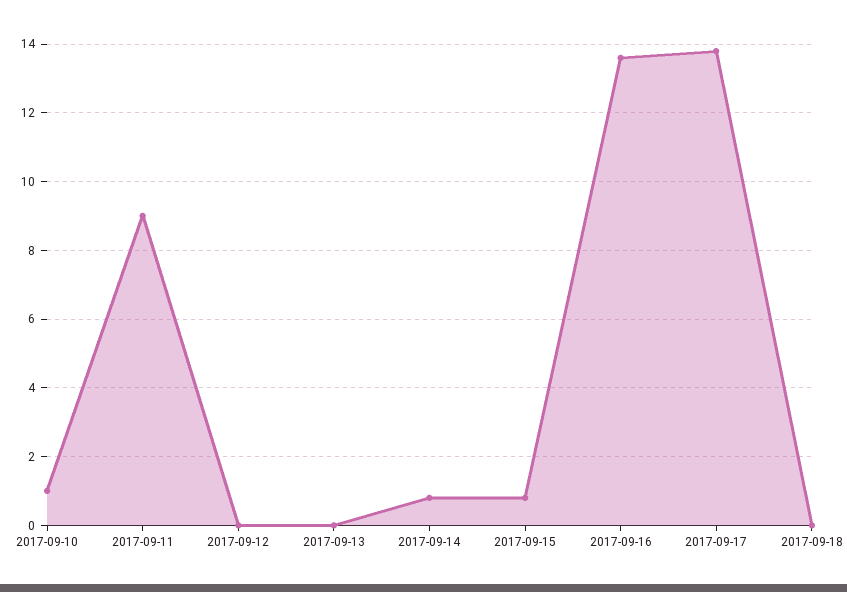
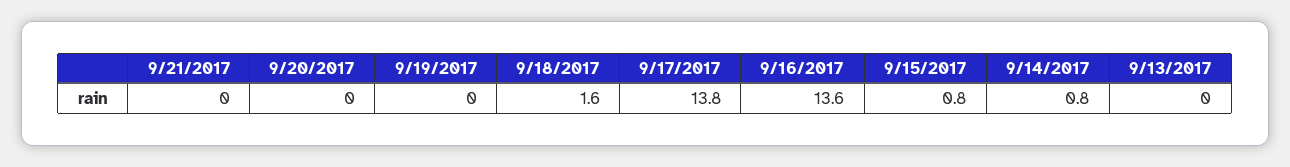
2017-09-10: 1 -> none
2017-09-11: 9 -> none
2017-09-12: 0 -> none
2017-09-18: 0 -> 1.6
9/21/2017: none -> 0
9/20/2017: none -> 0
9/19/2017: none -> 0

